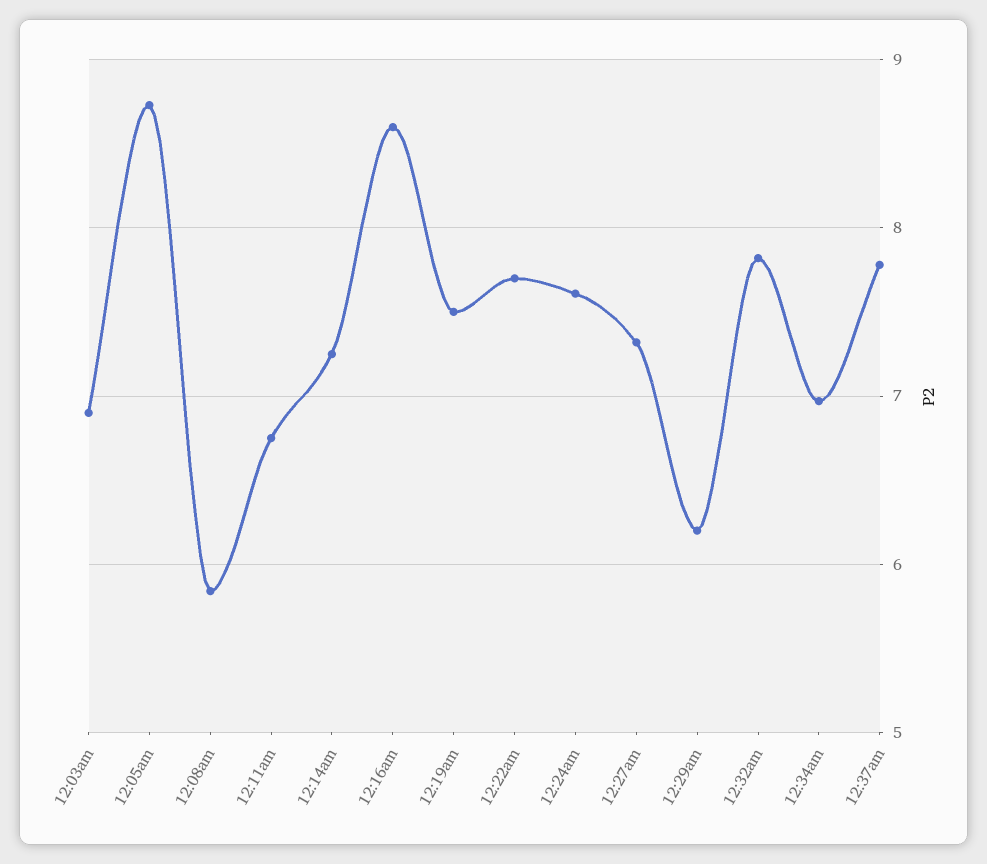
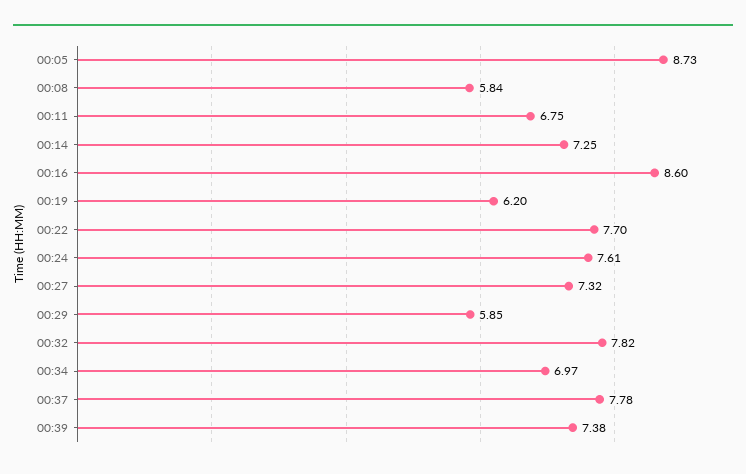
12:03am: 6.9 -> none
12:19am: 7.5 -> 6.2
12:29am: 6.2 -> 5.85
00:39: none -> 7.38

